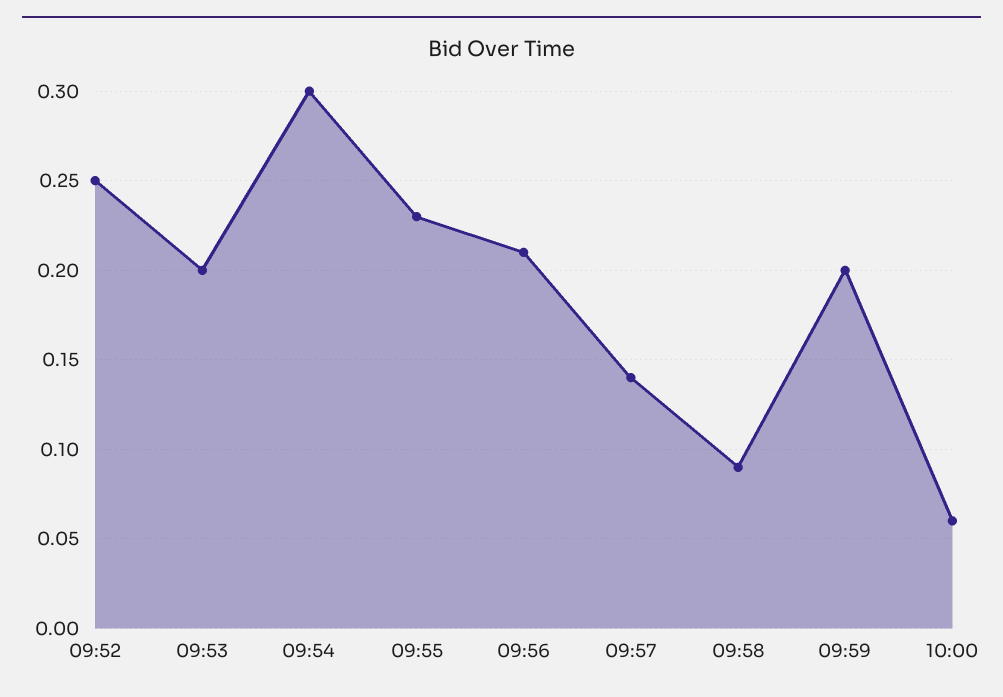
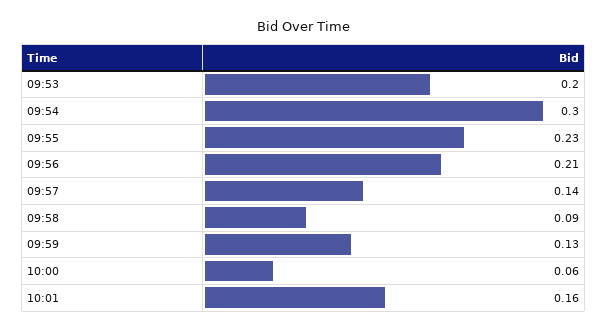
09:52: 0.25 -> none
09:59: 0.2 -> 0.13
10:01: none -> 0.16

